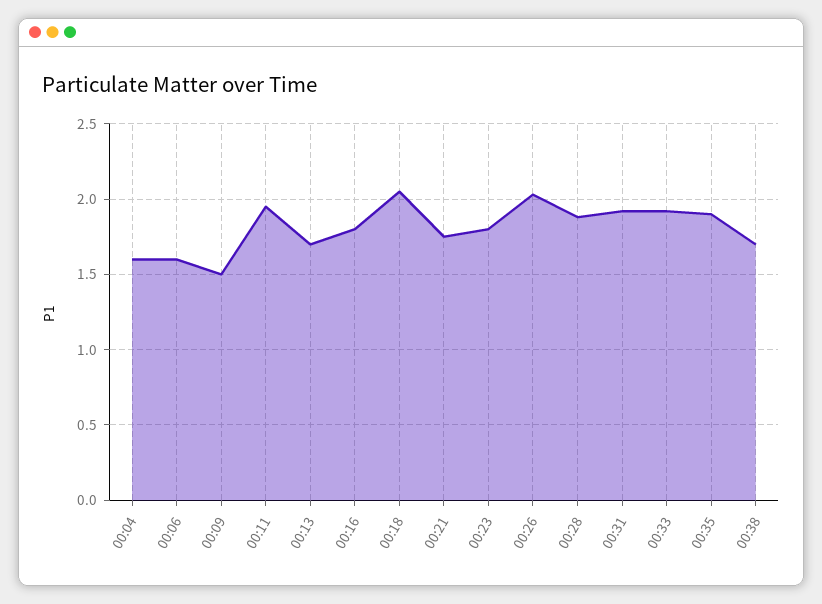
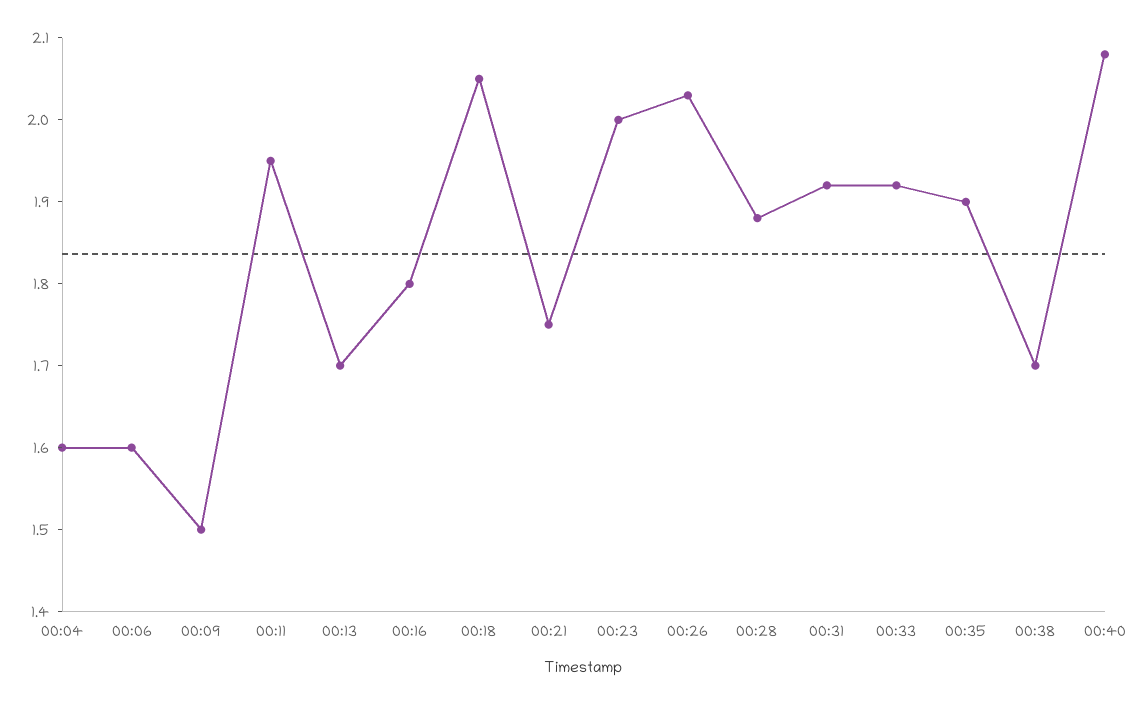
00:23: 1.8 -> 2
00:40: none -> 2.08

